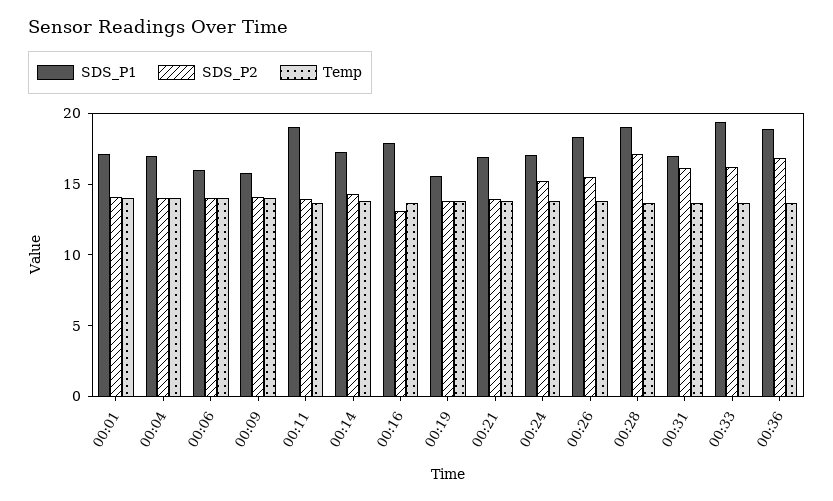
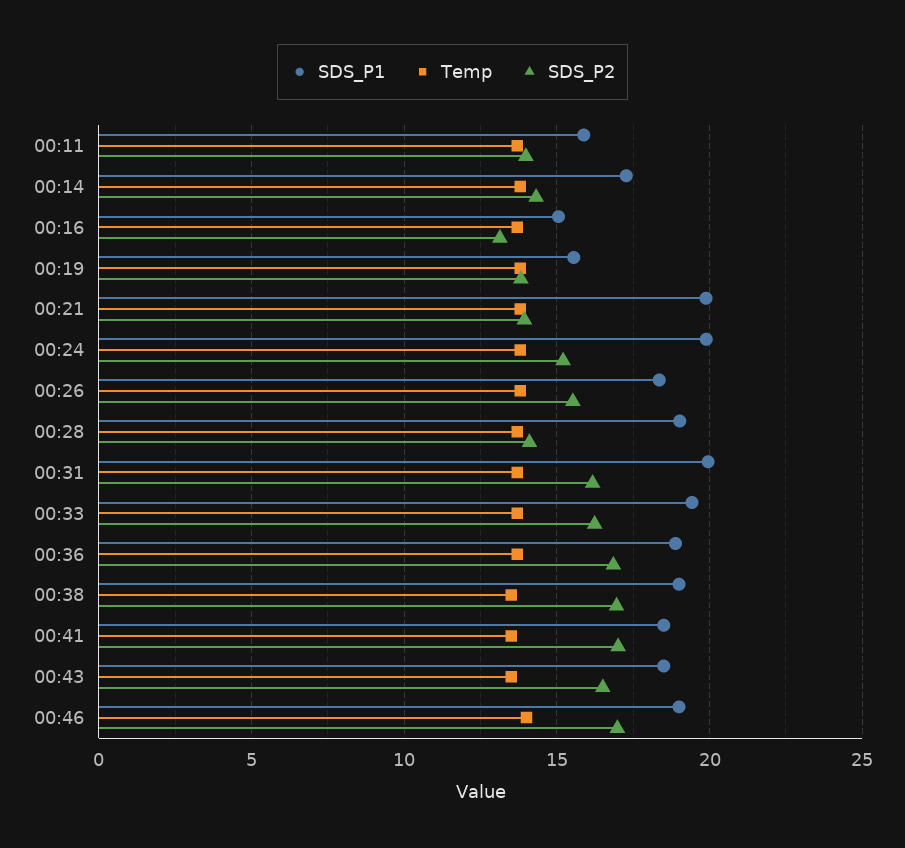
SDS_P1, 00:01: 17 -> none
SDS_P2, 00:01: 14 -> none
Temp, 00:01: 14 -> none
SDS_P1, 00:04: 17 -> none
SDS_P2, 00:04: 14 -> none
Temp, 00:04: 14 -> none
SDS_P1, 00:06: 16 -> none
SDS_P2, 00:06: 14 -> none
Temp, 00:06: 14 -> none
SDS_P1, 00:09: 16 -> none
SDS_P2, 00:09: 14 -> none
Temp, 00:09: 14 -> none
SDS_P1, 00:11: 19 -> 16
SDS_P1, 00:16: 18 -> 15
SDS_P1, 00:21: 17 -> 20
SDS_P1, 00:24: 17 -> 20
SDS_P2, 00:28: 17 -> 14
SDS_P1, 00:31: 17 -> 20
SDS_P1, 00:38: none -> 19
Temp, 00:38: none -> 13.5
SDS_P2, 00:38: none -> 17
SDS_P1, 00:41: none -> 18.5
Temp, 00:41: none -> 13.5
SDS_P2, 00:41: none -> 17
SDS_P1, 00:43: none -> 18.5
Temp, 00:43: none -> 13.5
SDS_P2, 00:43: none -> 16.5
SDS_P1, 00:46: none -> 19
Temp, 00:46: none -> 14
SDS_P2, 00:46: none -> 17

